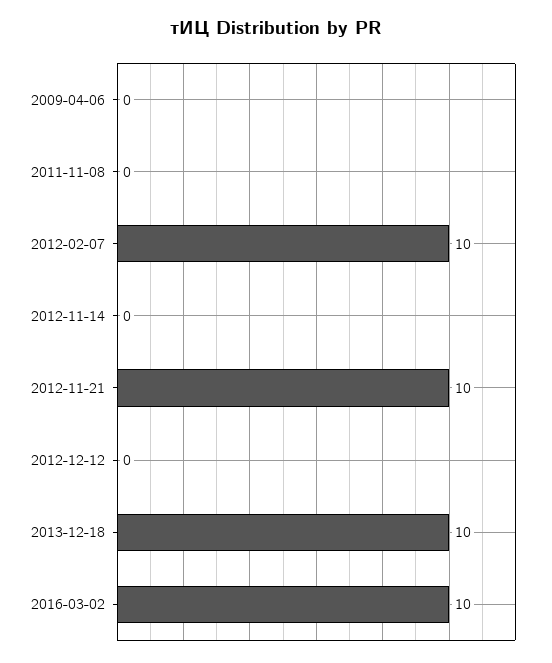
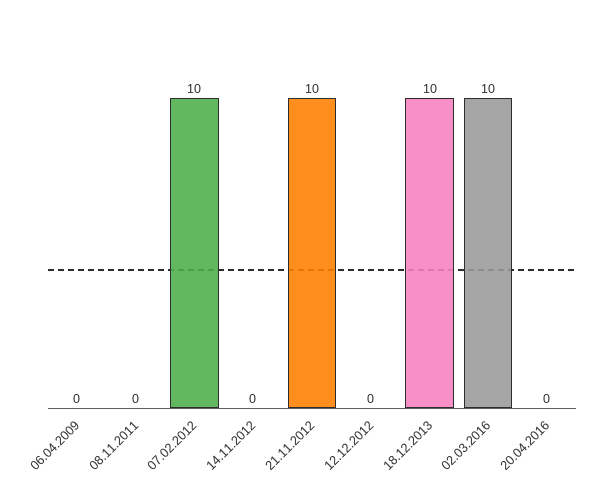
20.04.2016: none -> 0

